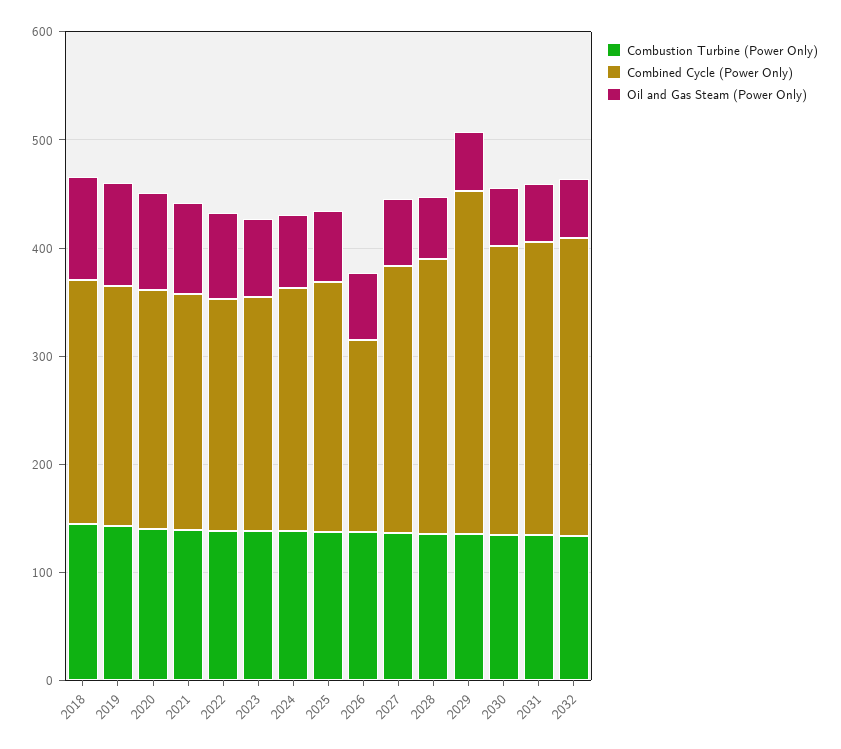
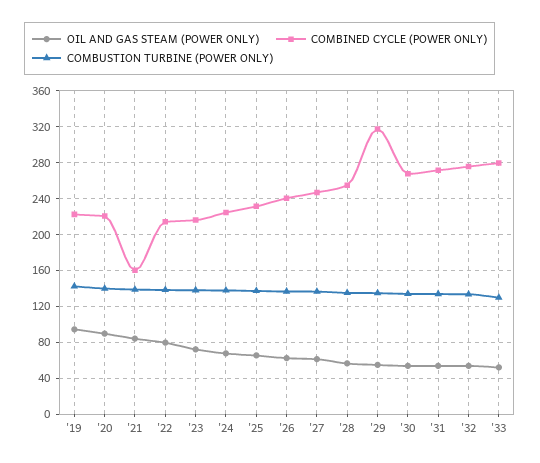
Combustion Turbine (Power Only), 2018: 140 -> none
Combined Cycle (Power Only), 2018: 220 -> none
Oil and Gas Steam (Power Only), 2018: 100 -> none
Combined Cycle (Power Only), 2021: 220 -> 160
Combined Cycle (Power Only), 2026: 180 -> 240
Oil and Gas Steam (Power Only), '33: none -> 50
Combined Cycle (Power Only), '33: none -> 280
Combustion Turbine (Power Only), '33: none -> 130

